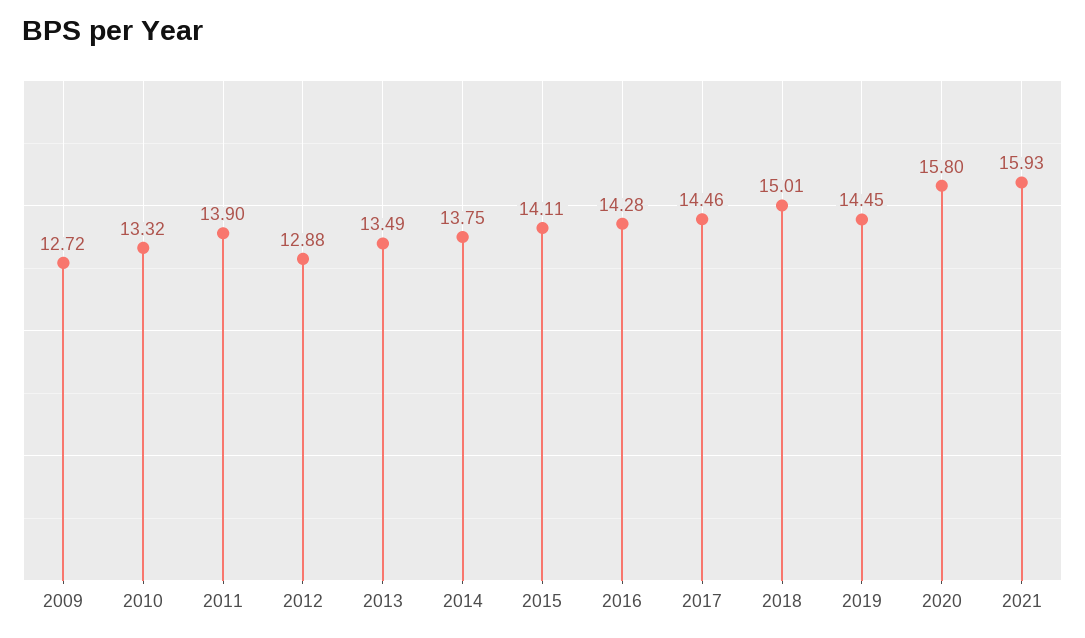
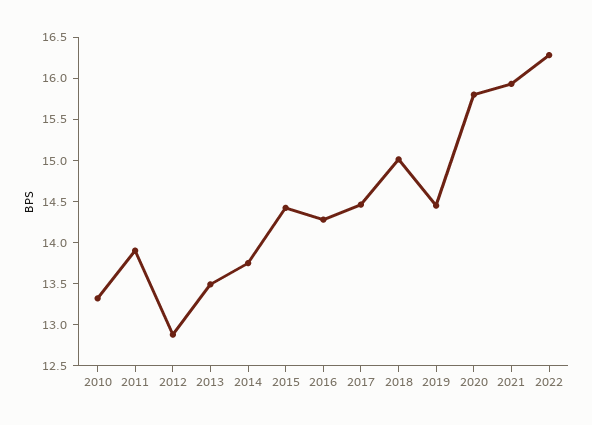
2009: 12.72 -> none
2015: 14.11 -> 14.4
2022: none -> 16.3

